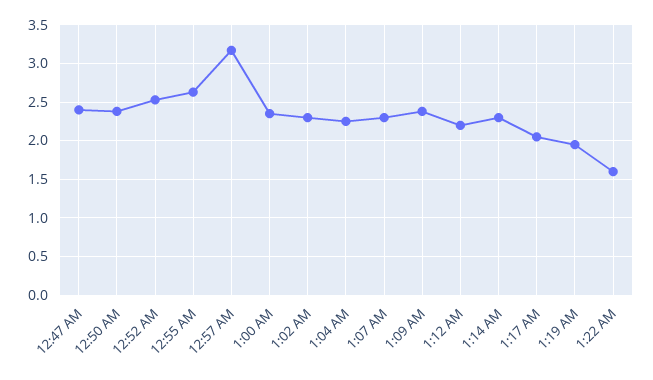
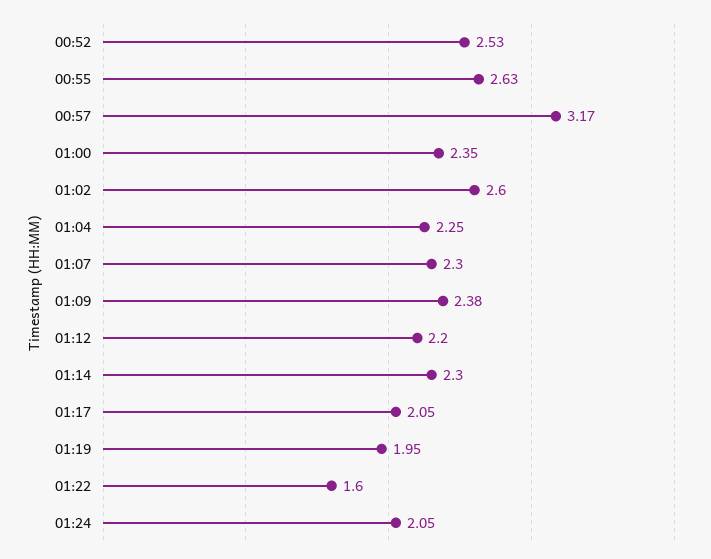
12:47 AM: 2.4 -> none
12:50 AM: 2.4 -> none
1:02 AM: 2.3 -> 2.6
01:24: none -> 2.05

